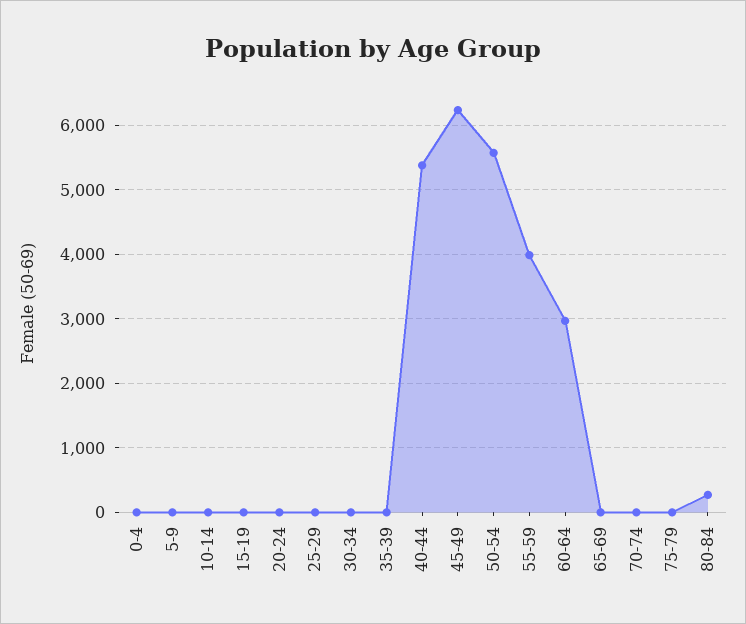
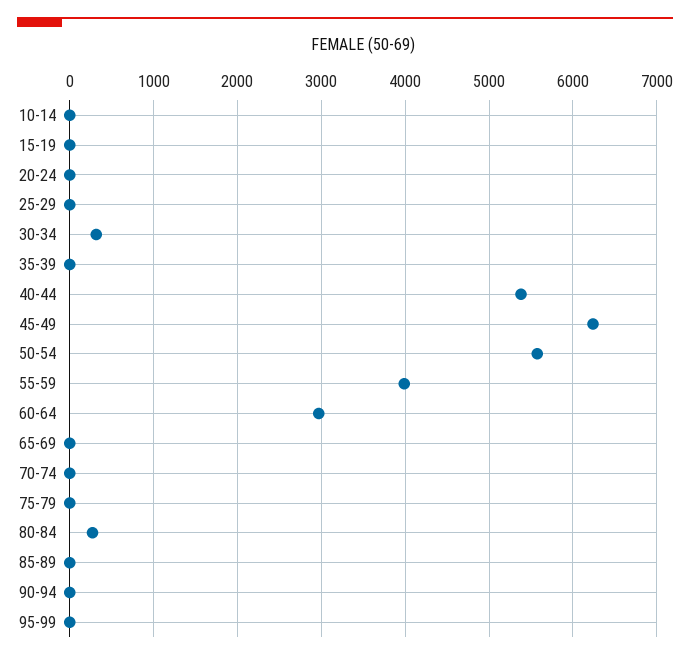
0-4: 0 -> none
5-9: 0 -> none
30-34: 0 -> 300
85-89: none -> 0
90-94: none -> 0
95-99: none -> 0

